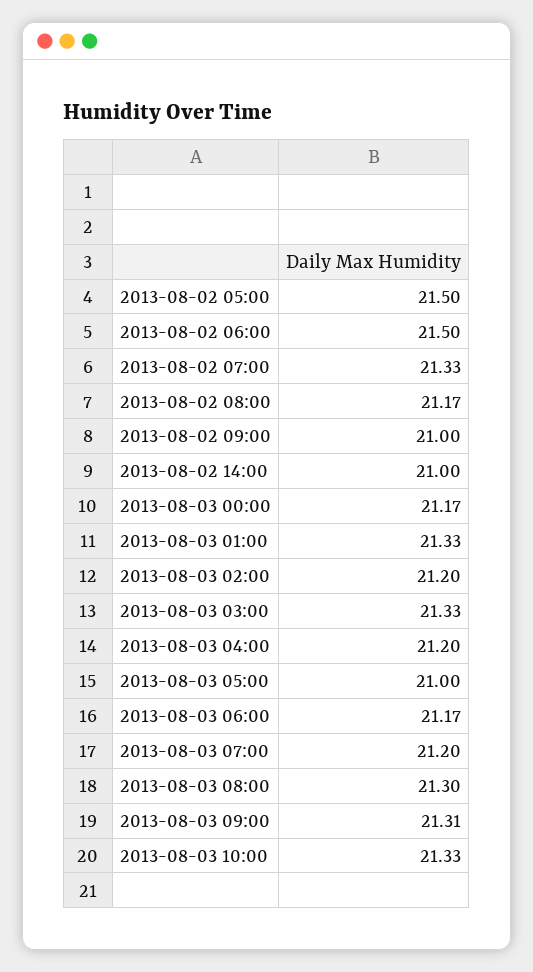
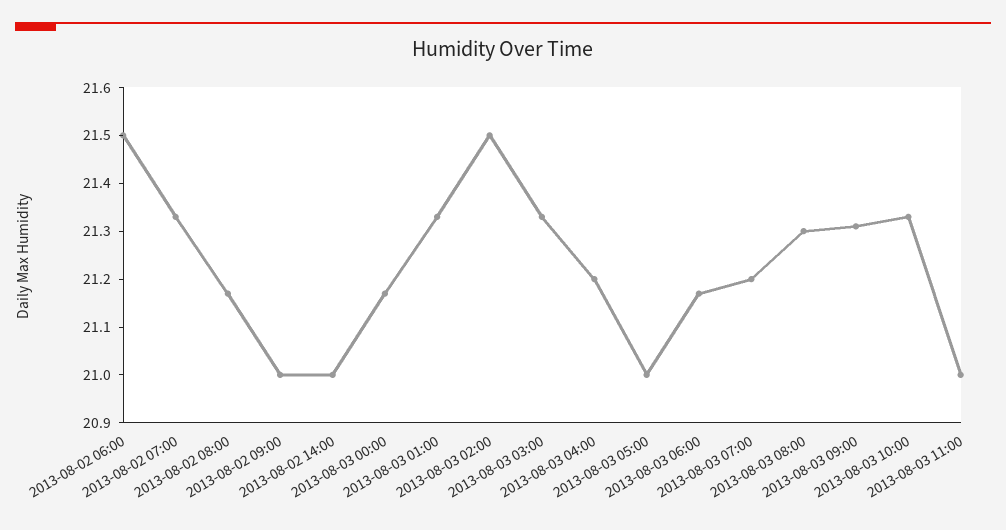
2013-08-02 05:00: 21.5 -> none
2013-08-03 02:00: 21.2 -> 21.5
2013-08-03 11:00: none -> 21

